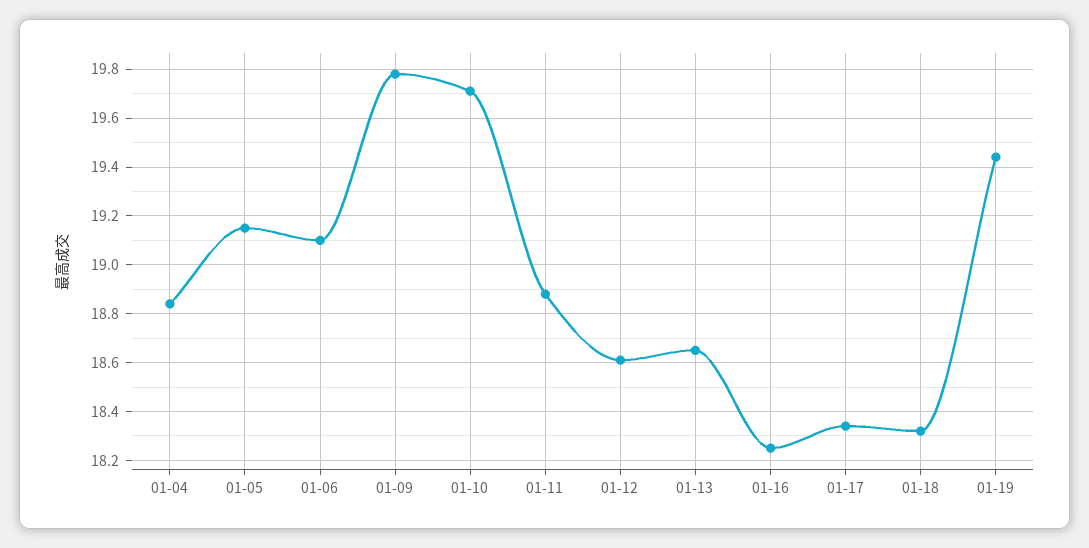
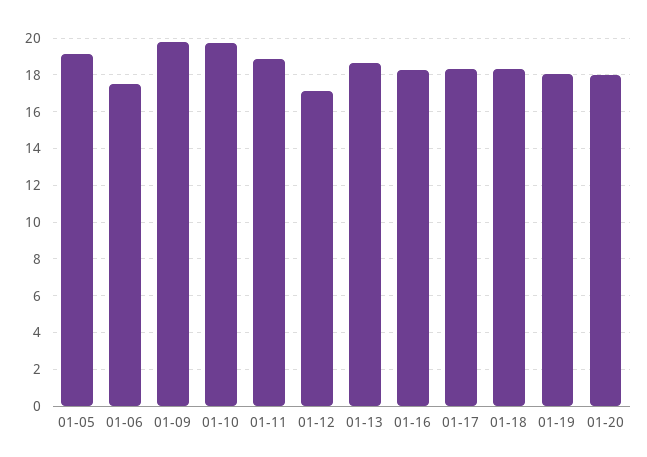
01-04: 18.85 -> none
01-06: 19.1 -> 17.5
01-12: 18.6 -> 17
01-19: 19.45 -> 18
01-20: none -> 18

